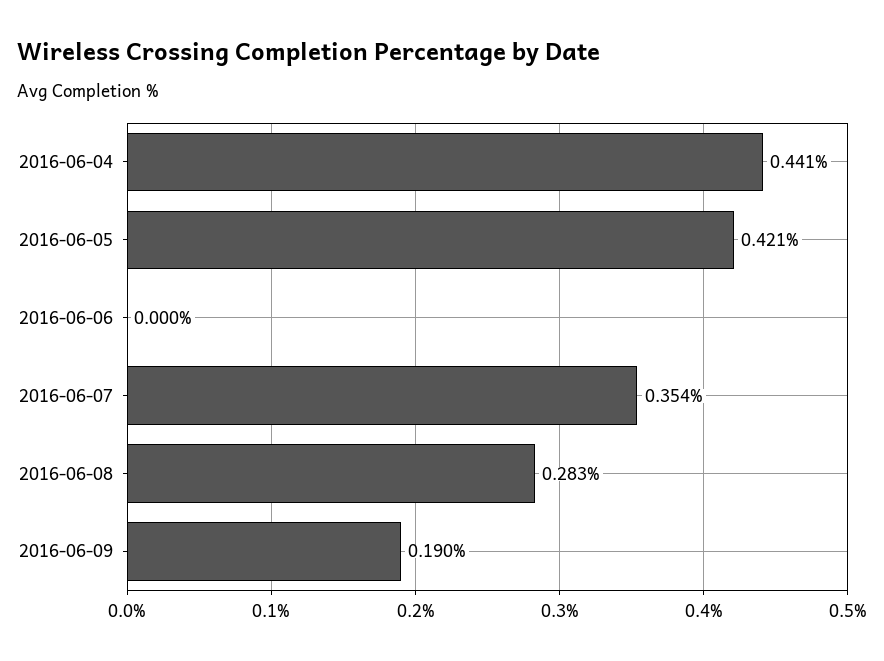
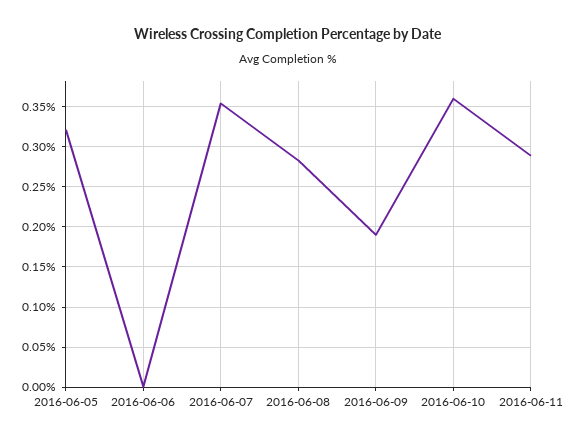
2016-06-04: 0.441 -> none
2016-06-05: 0.421 -> 0.32
2016-06-10: none -> 0.36
2016-06-11: none -> 0.29

